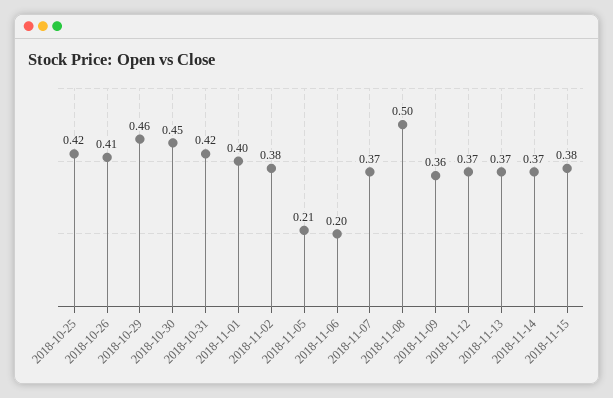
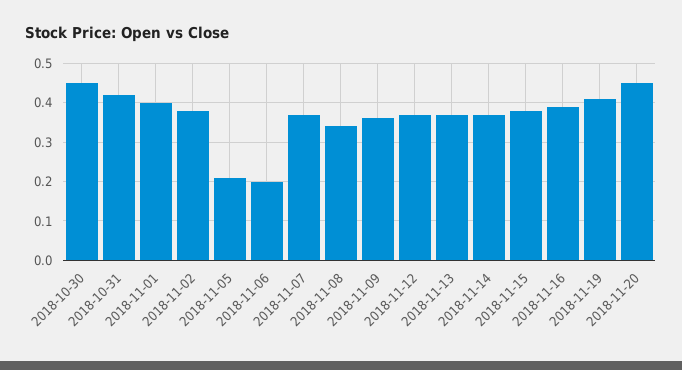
2018-10-25: 0.42 -> none
2018-10-26: 0.41 -> none
2018-10-29: 0.46 -> none
2018-11-08: 0.5 -> 0.35
2018-11-16: none -> 0.4
2018-11-19: none -> 0.4
2018-11-20: none -> 0.45

